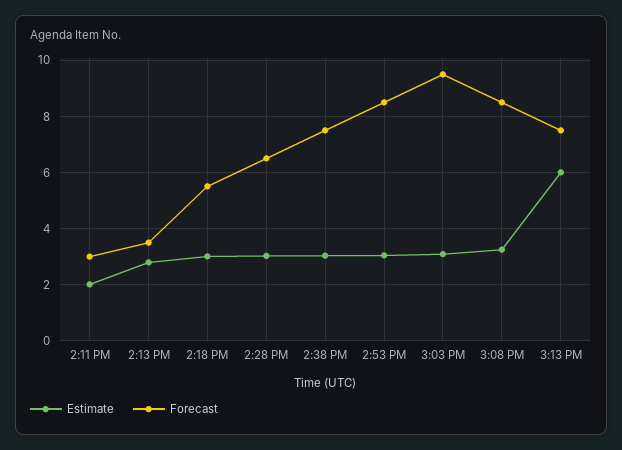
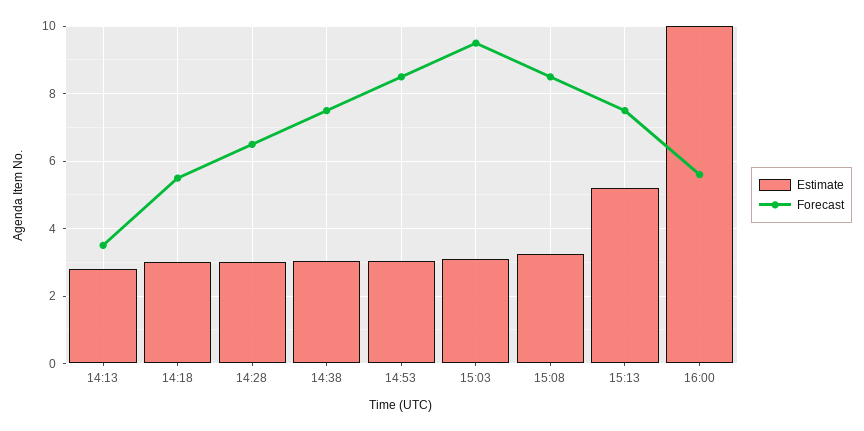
Estimate, 2:11 PM: 2 -> none
Forecast, 2:11 PM: 3 -> none
Estimate, 3:13 PM: 6 -> 5.2
Estimate, 16:00: none -> 10
Forecast, 16:00: none -> 5.6

